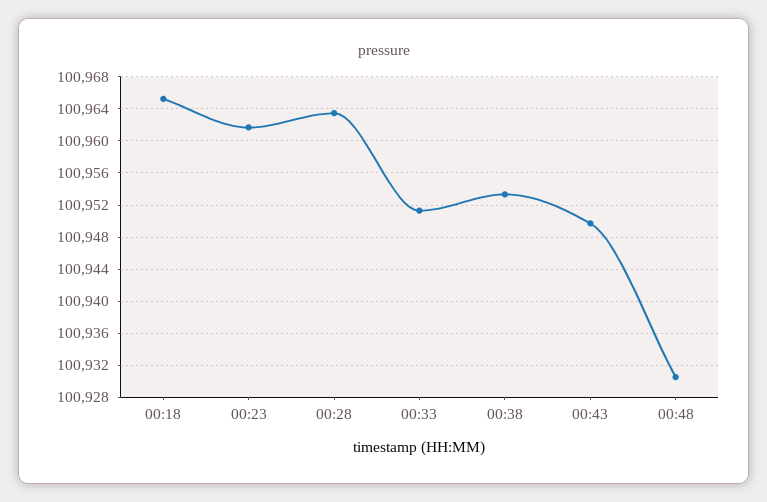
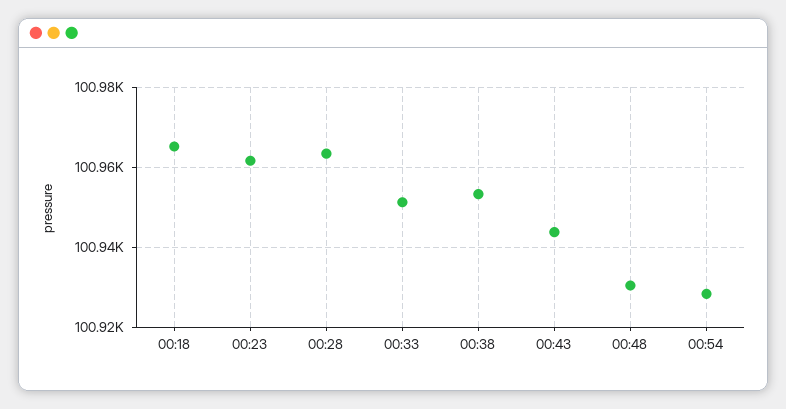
00:43: 100950 -> 100944
00:54: none -> 100928

